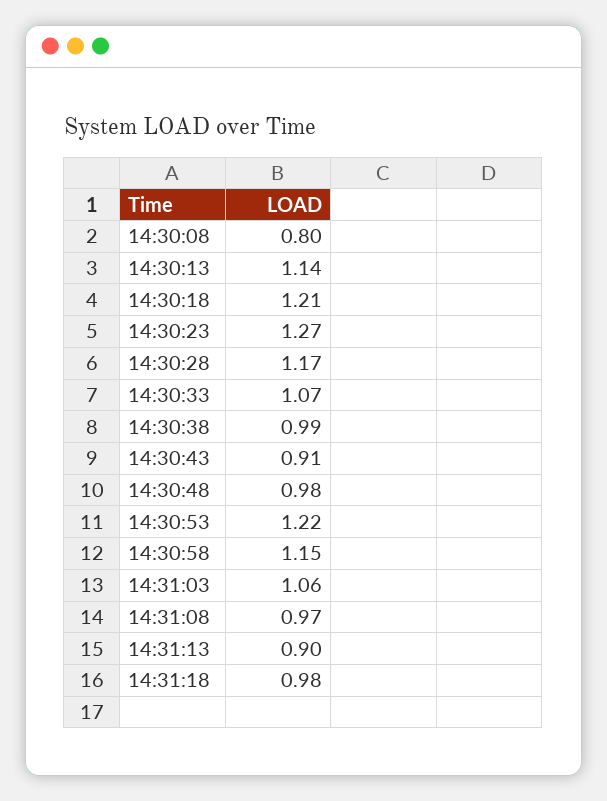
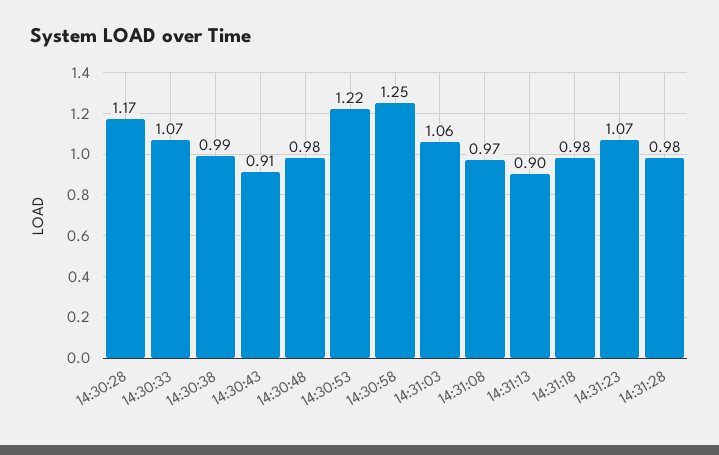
14:30:08: 0.8 -> none
14:30:13: 1.14 -> none
14:30:18: 1.21 -> none
14:30:23: 1.27 -> none
14:30:58: 1.15 -> 1.25
14:31:23: none -> 1.07
14:31:28: none -> 0.98

